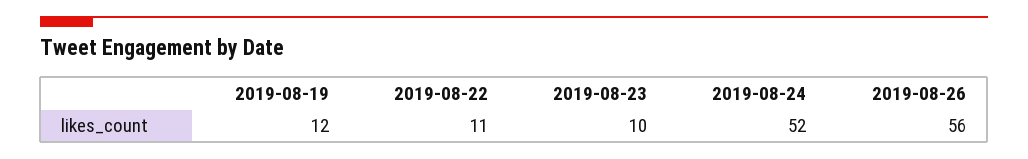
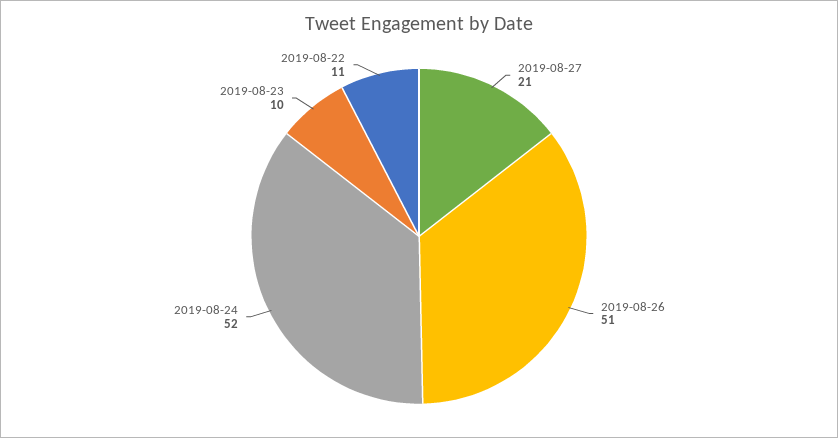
2019-08-19: 12 -> none
2019-08-26: 56 -> 51
2019-08-27: none -> 21

